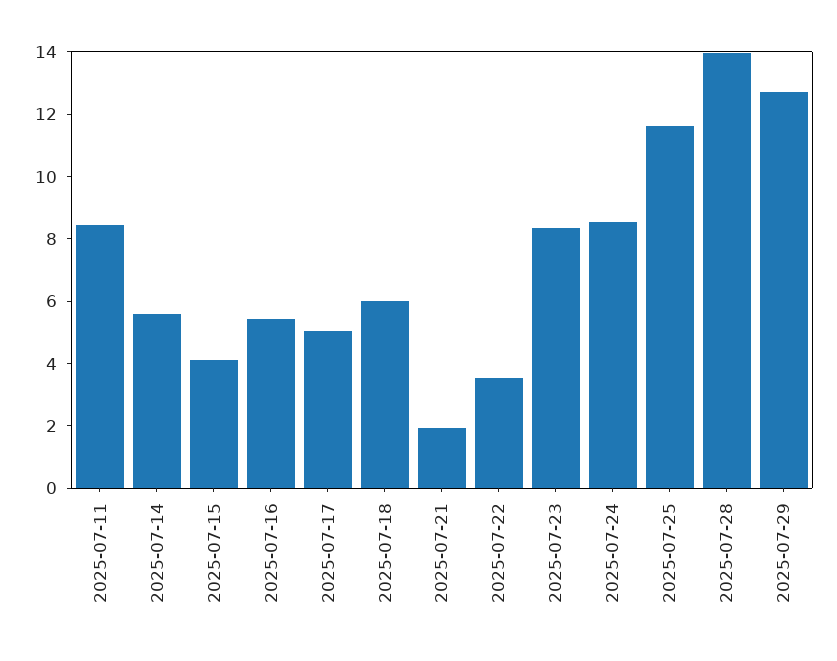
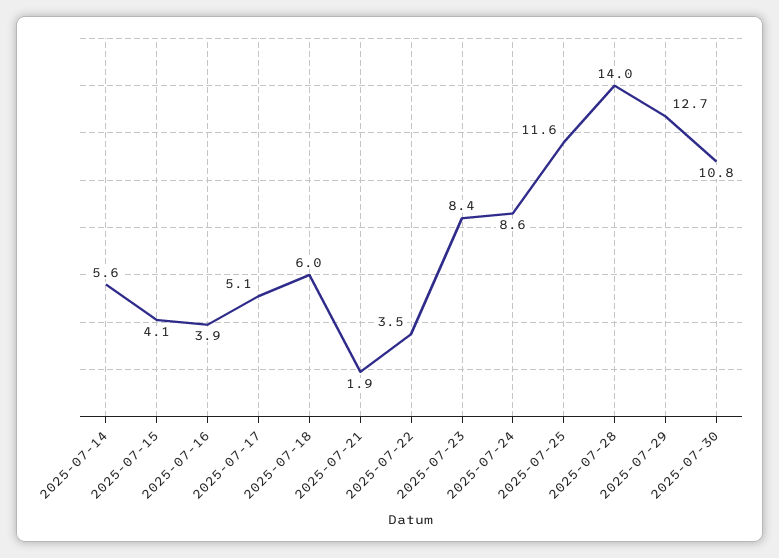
2025-07-11: 8.5 -> none
2025-07-16: 5.5 -> 3.9
2025-07-30: none -> 10.8

